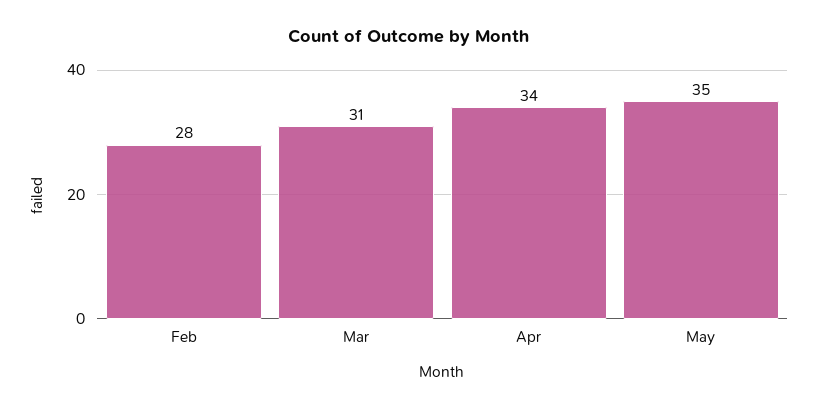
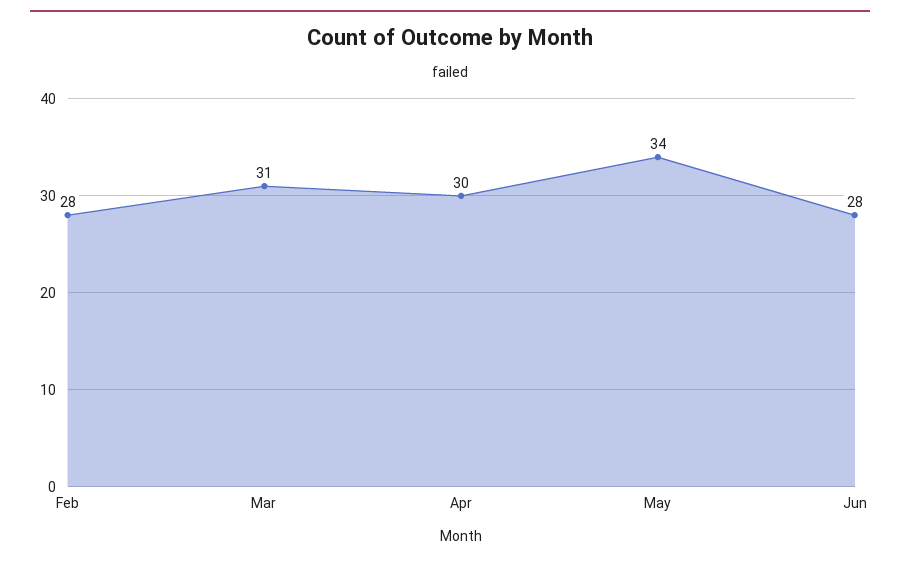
Apr: 34 -> 30
May: 35 -> 34
Jun: none -> 28

